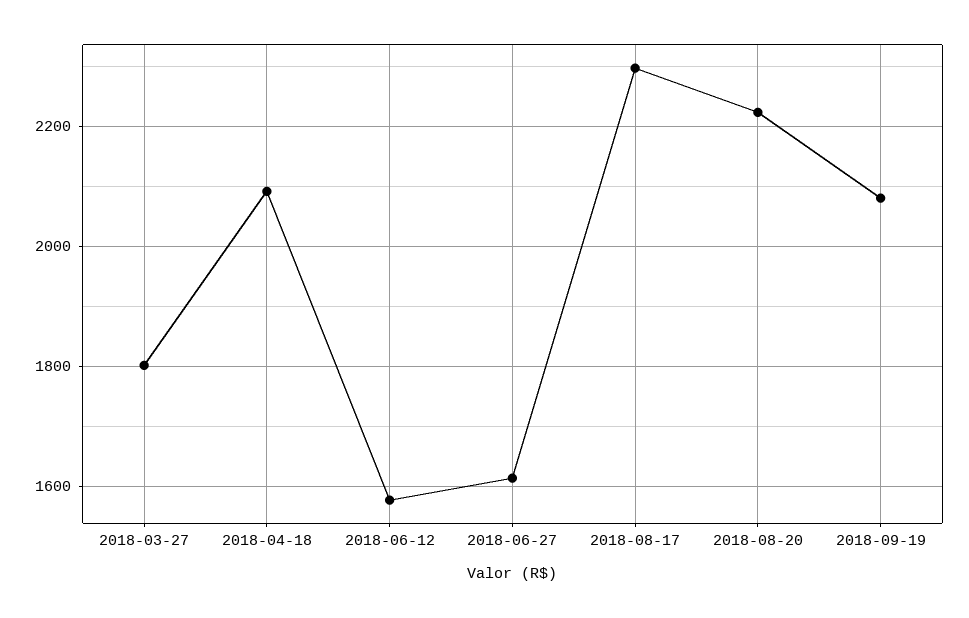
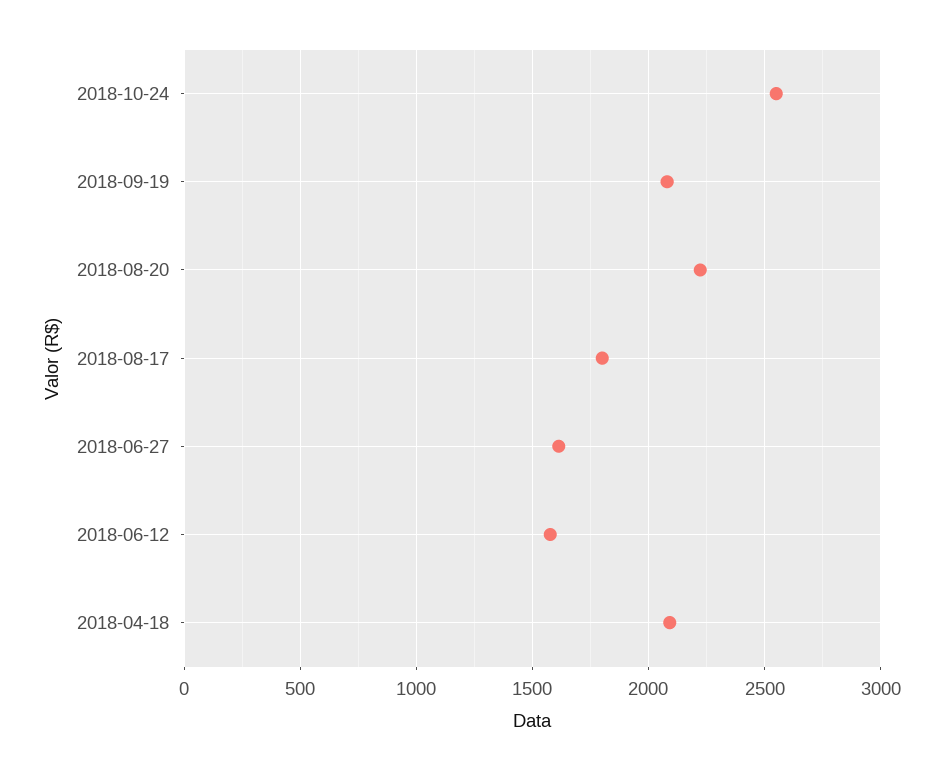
2018-03-27: 1800 -> none
2018-08-17: 2300 -> 1800
2018-10-24: none -> 2550

